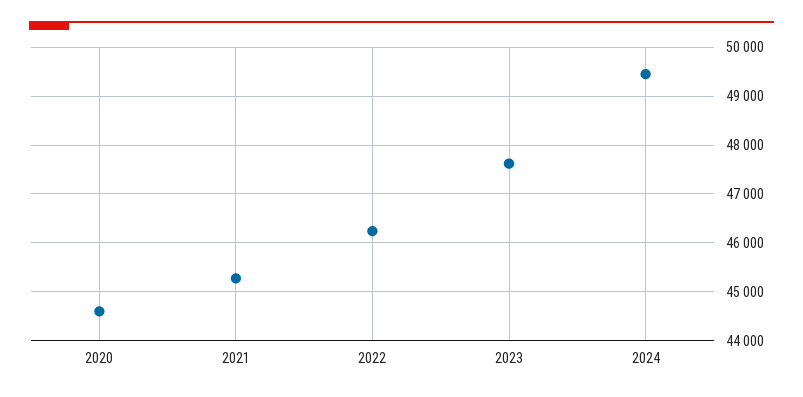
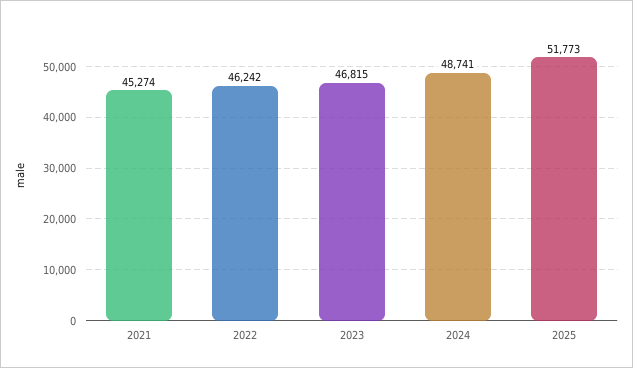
2020: 44600 -> none
2023: 47600 -> 46815
2024: 49400 -> 48741
2025: none -> 51773

